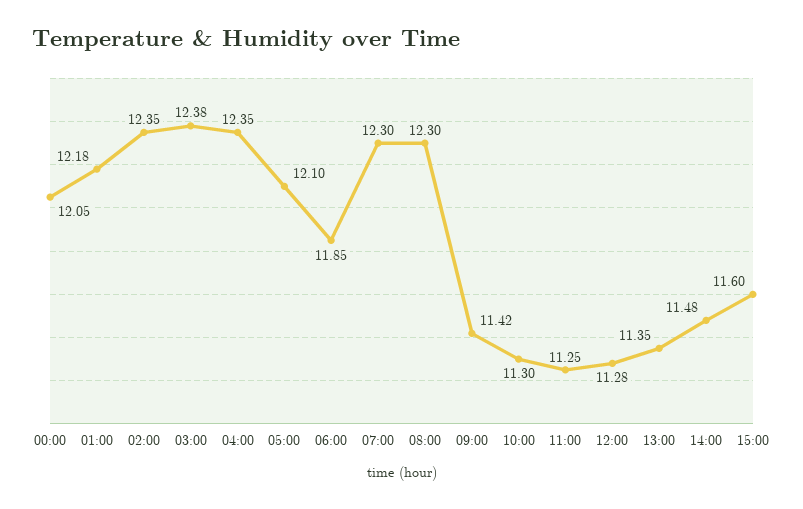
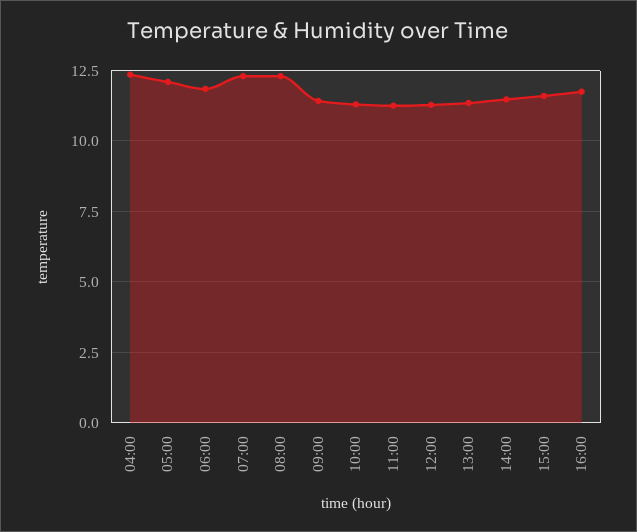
00:00: 12.05 -> none
01:00: 12.18 -> none
02:00: 12.35 -> none
03:00: 12.38 -> none
16:00: none -> 11.75

